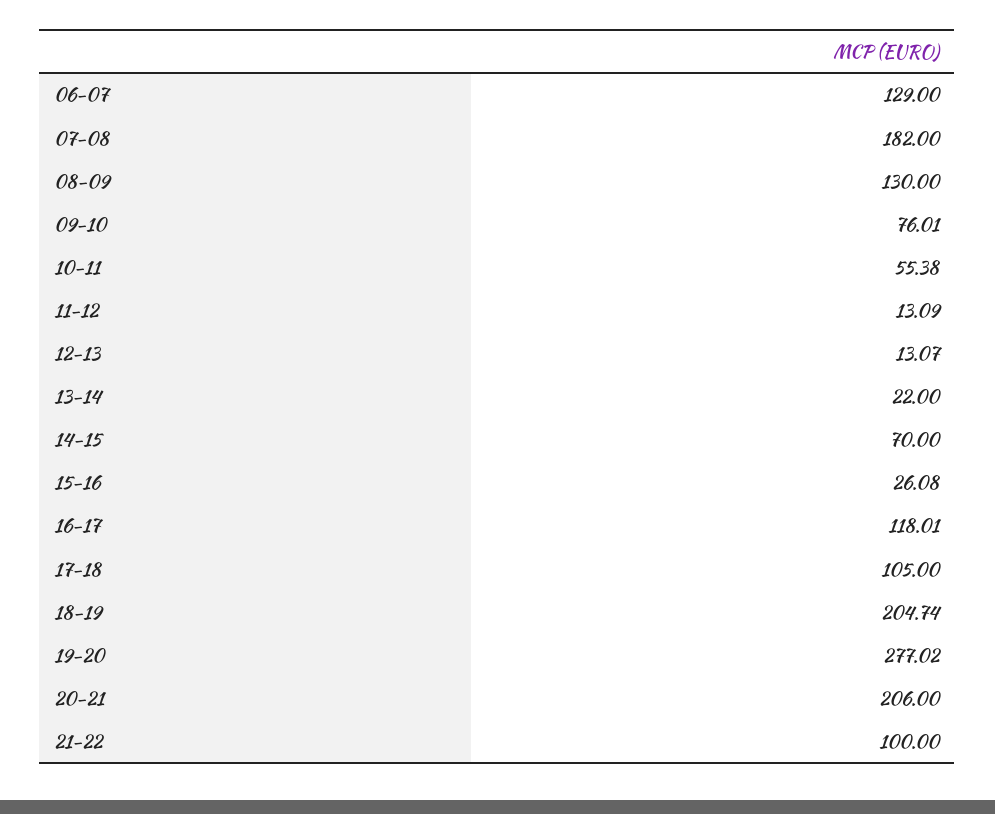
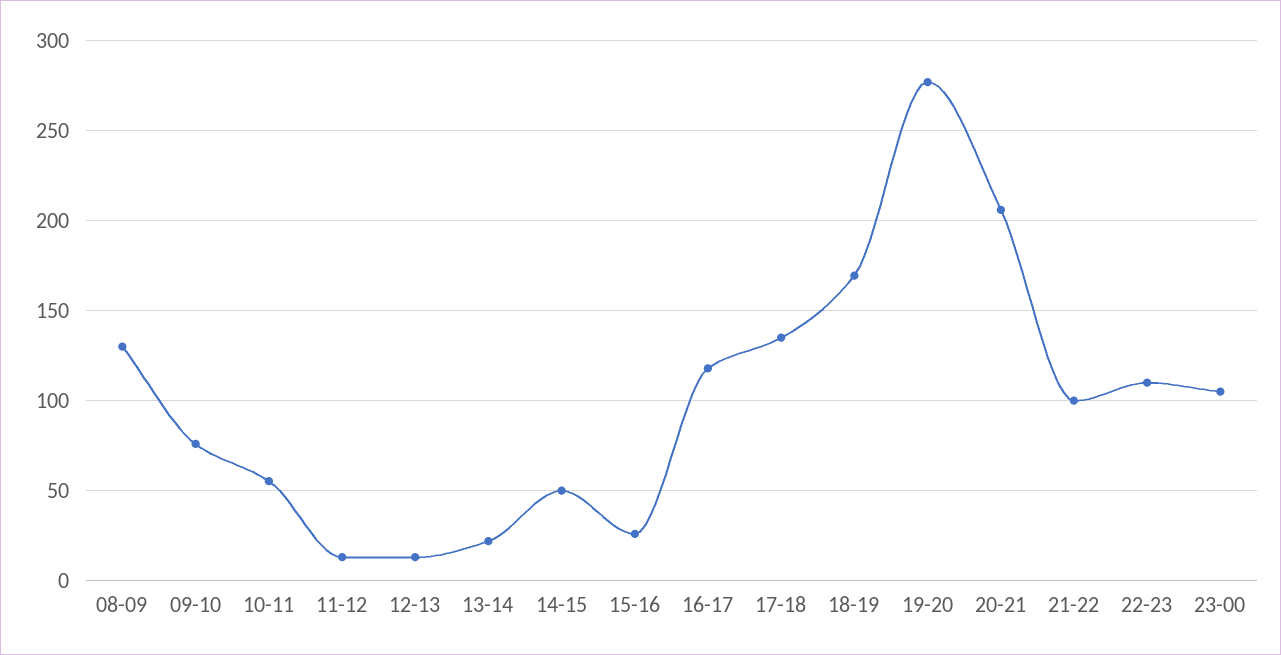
06-07: 129 -> none
07-08: 182 -> none
14-15: 70 -> 50
17-18: 105 -> 135
18-19: 204.74 -> 170
22-23: none -> 110
23-00: none -> 105

